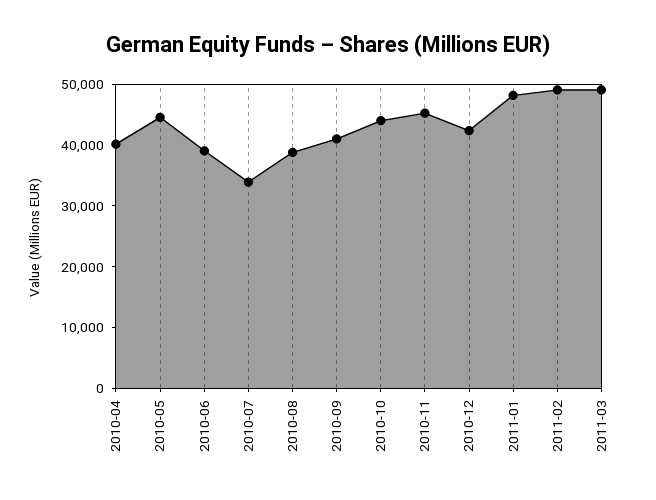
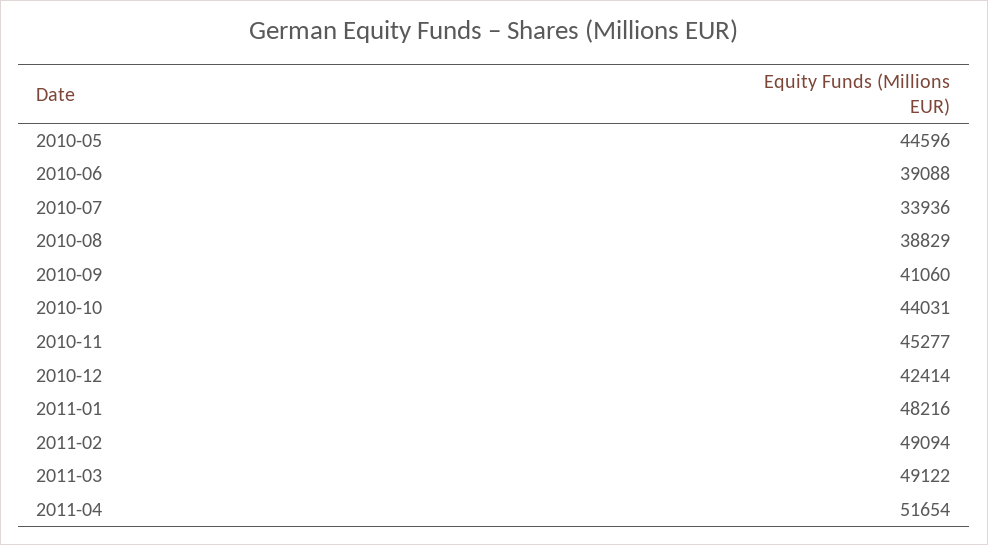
2010-04: 40000 -> none
2011-04: none -> 51654

